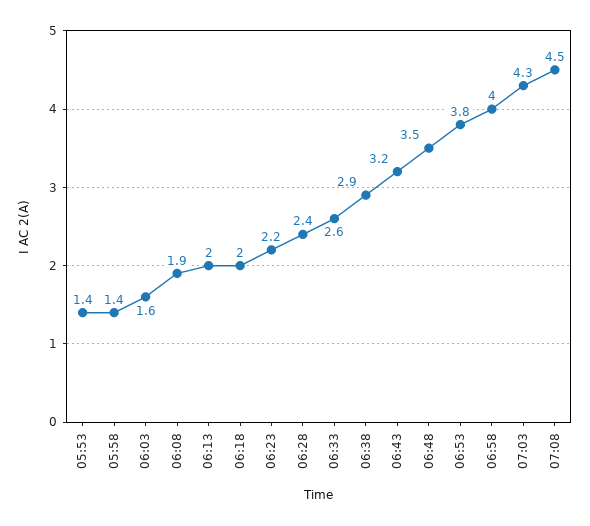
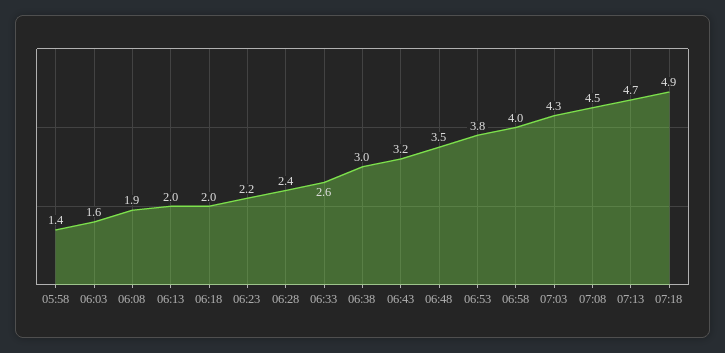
05:53: 1.4 -> none
06:38: 2.9 -> 3
07:13: none -> 4.7
07:18: none -> 4.9

